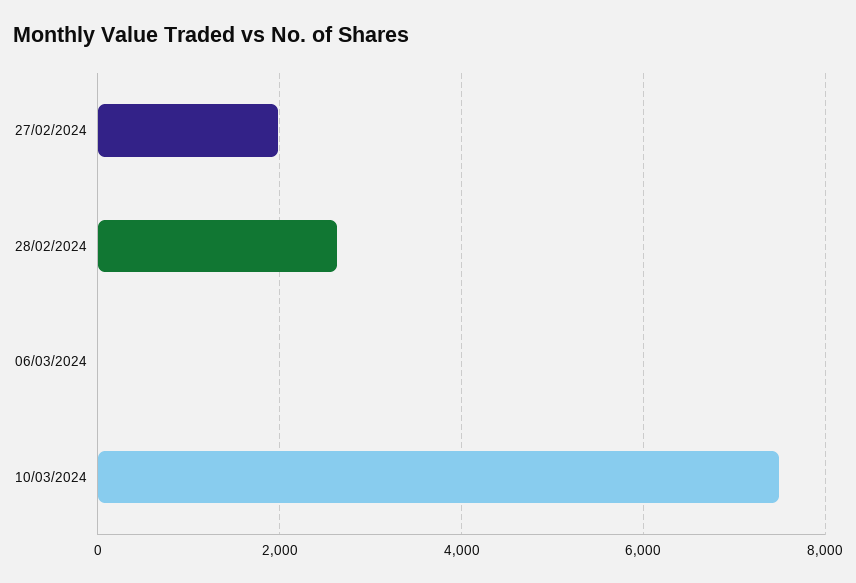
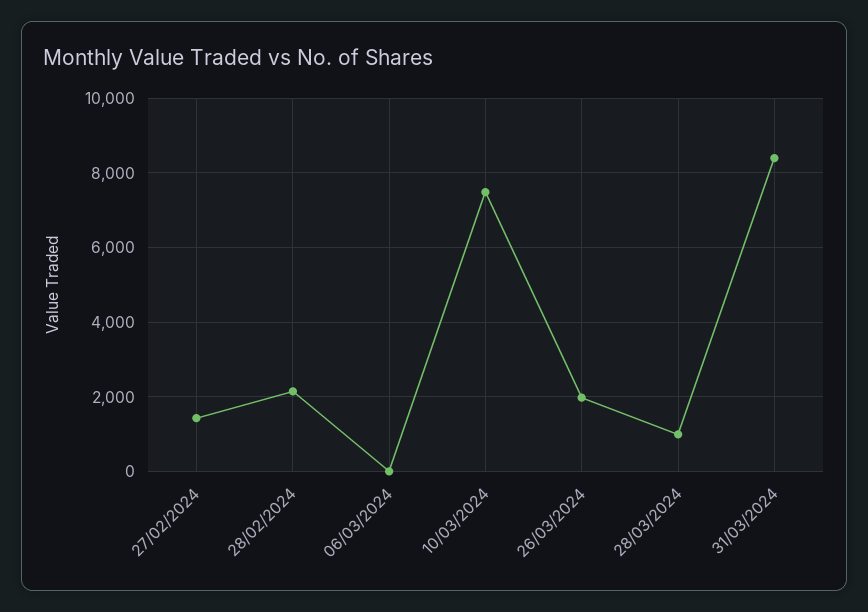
27/02/2024: 2000 -> 1400
28/02/2024: 2600 -> 2200
26/03/2024: none -> 2000
28/03/2024: none -> 1000
31/03/2024: none -> 8400

